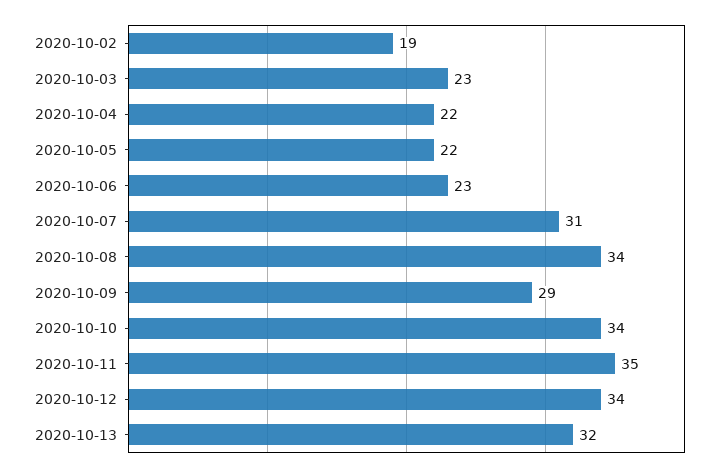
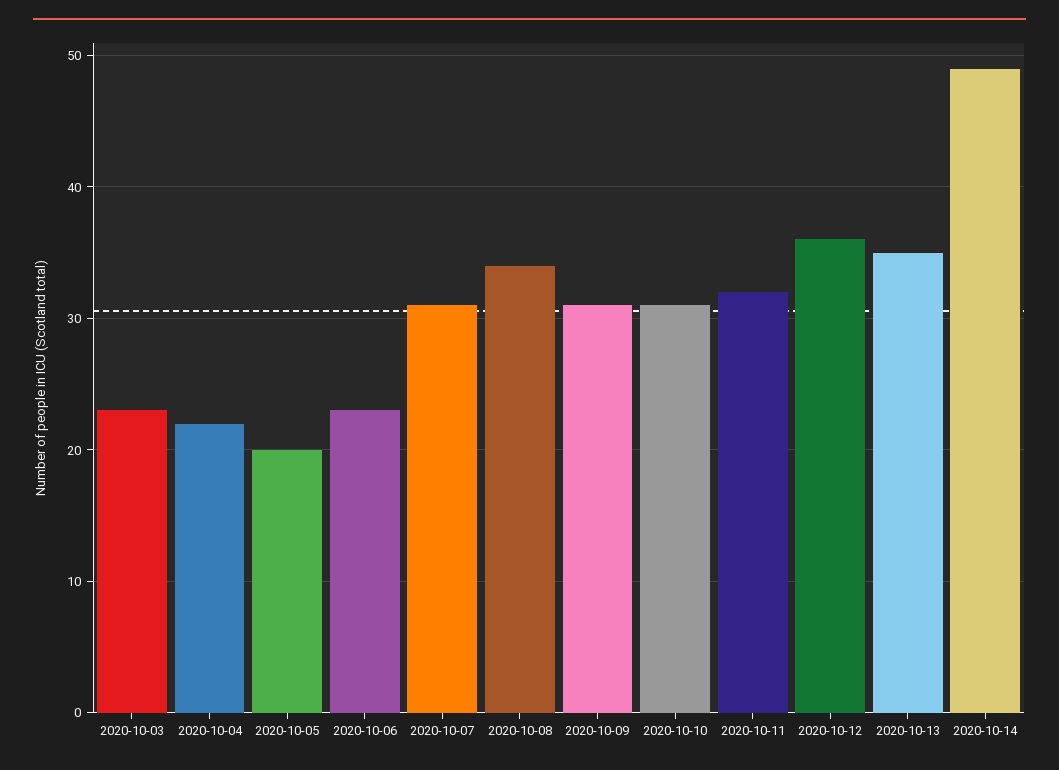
2020-10-02: 19 -> none
2020-10-05: 22 -> 20
2020-10-09: 29 -> 31
2020-10-10: 34 -> 31
2020-10-11: 35 -> 32
2020-10-12: 34 -> 36
2020-10-13: 32 -> 35
2020-10-14: none -> 49

